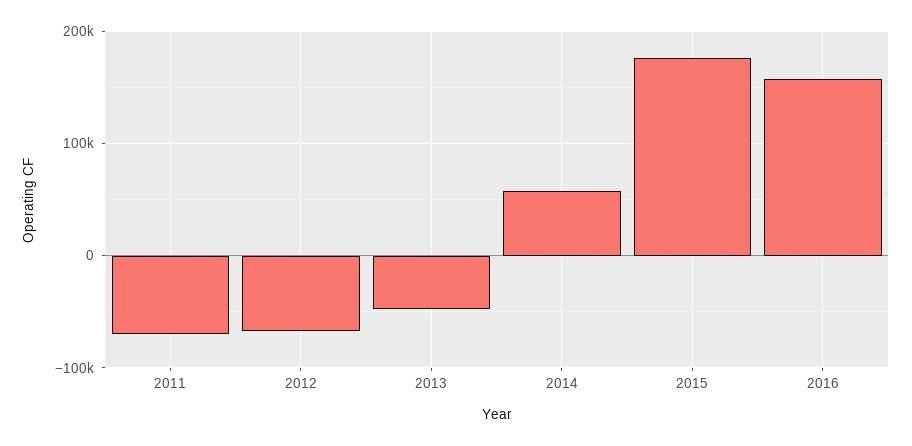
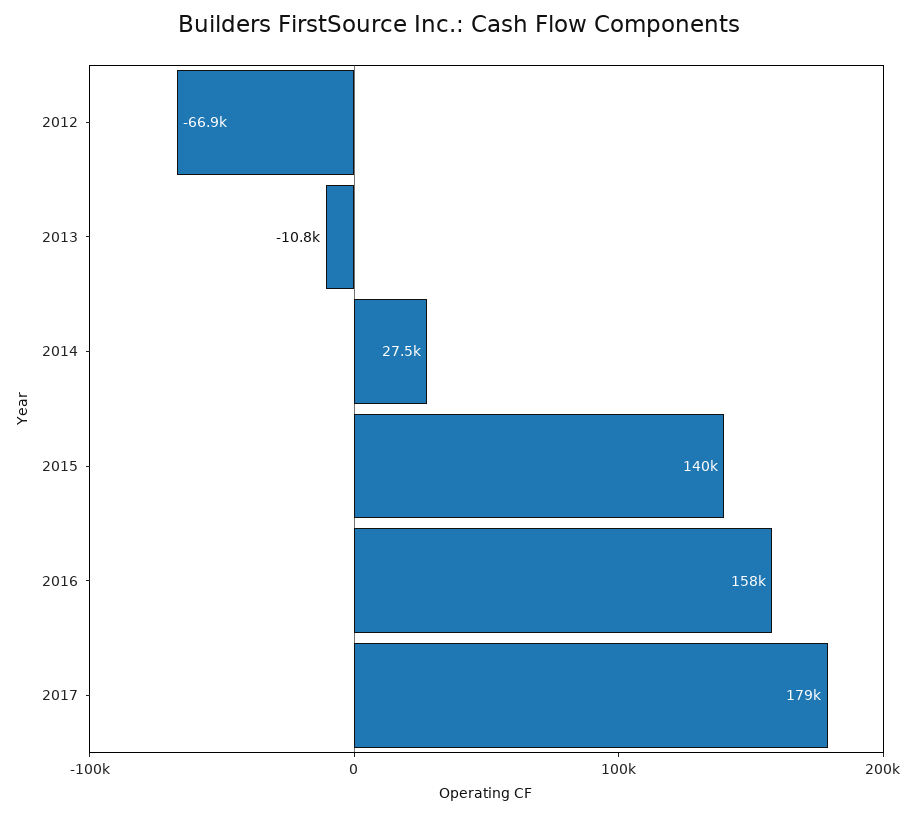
2011: -70000 -> none
2013: -50000 -> -10800
2014: 60000 -> 27500
2015: 180000 -> 140000
2017: none -> 179000

